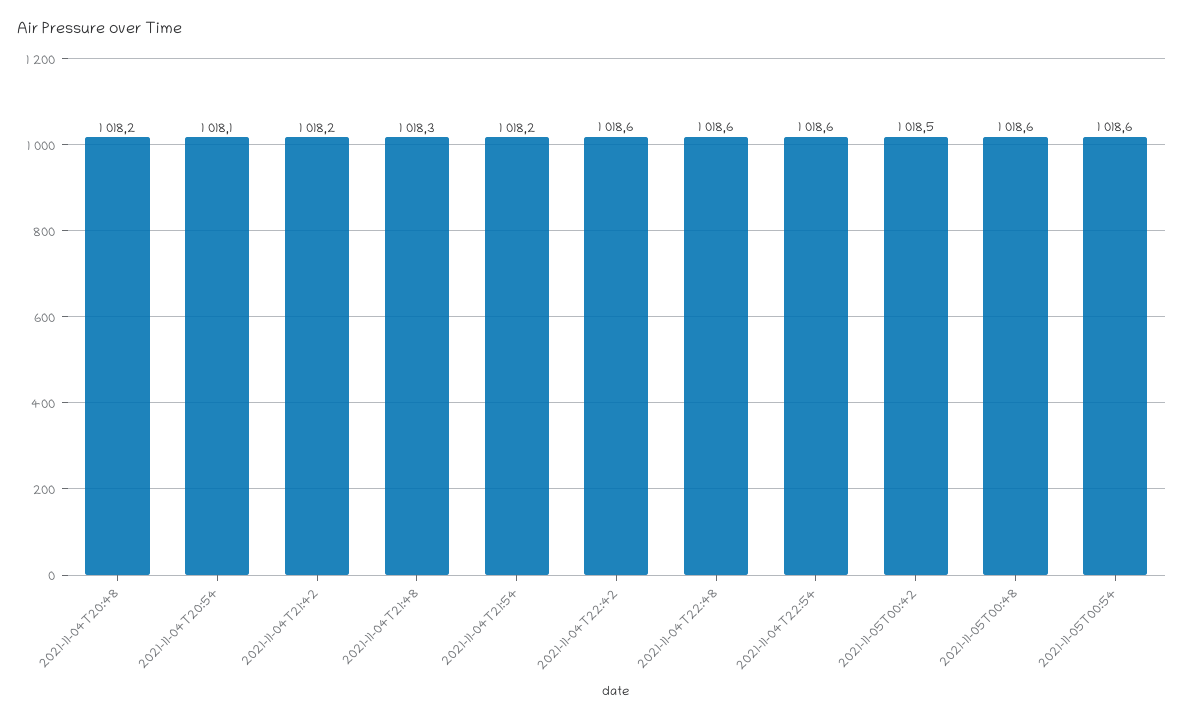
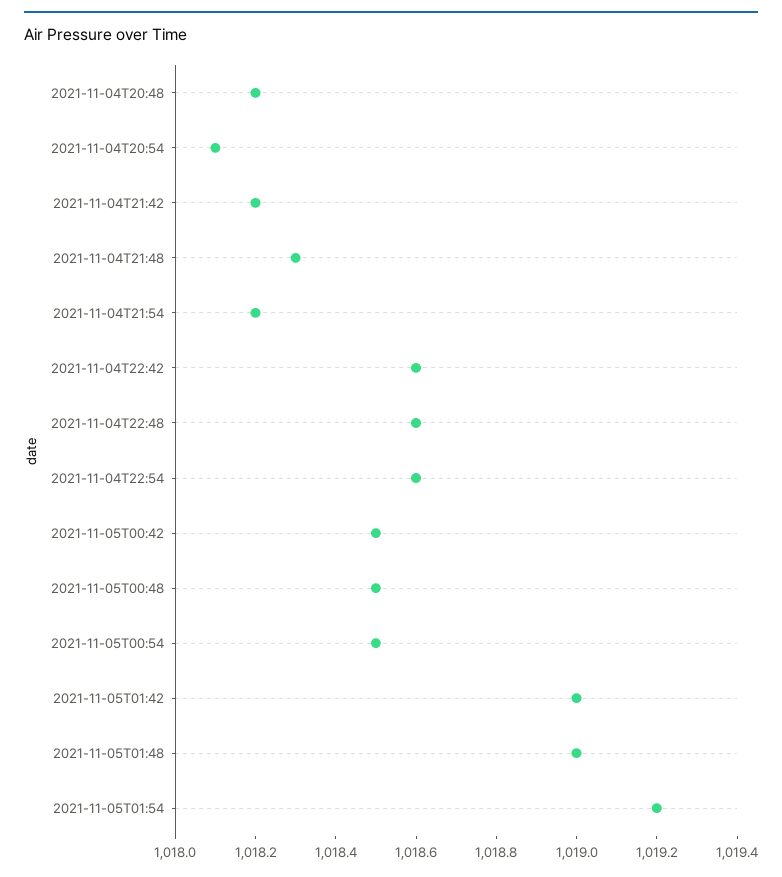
2021-11-05T00:48: 1018.6 -> 1018.5
2021-11-05T00:54: 1018.6 -> 1018.5
2021-11-05T01:42: none -> 1019
2021-11-05T01:48: none -> 1019
2021-11-05T01:54: none -> 1019.2

